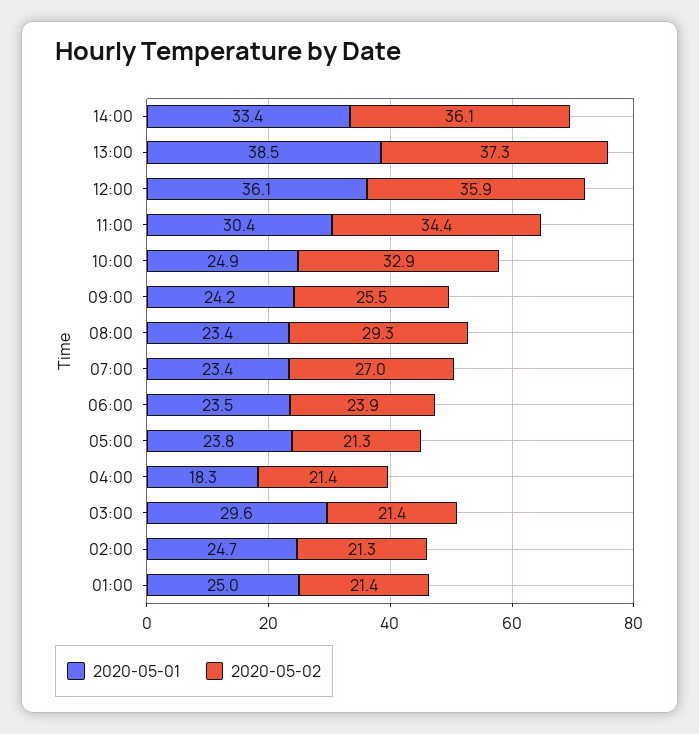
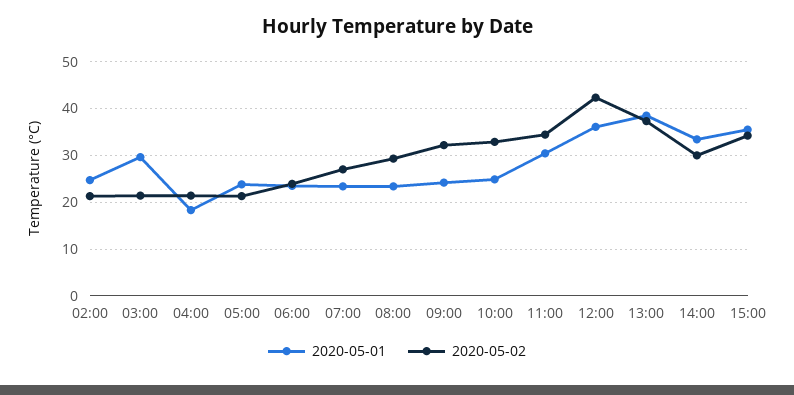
2020-05-02, 14:00: 36.1 -> 30
2020-05-02, 12:00: 35.9 -> 42
2020-05-02, 09:00: 25.5 -> 32
2020-05-01, 01:00: 25 -> none
2020-05-02, 01:00: 21.4 -> none
2020-05-01, 15:00: none -> 36
2020-05-02, 15:00: none -> 34

